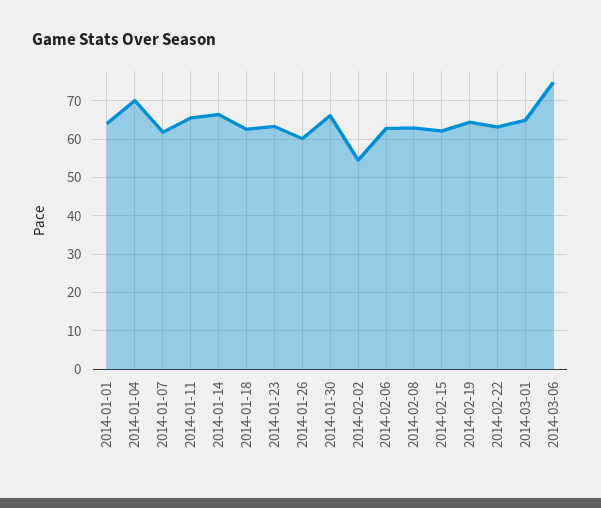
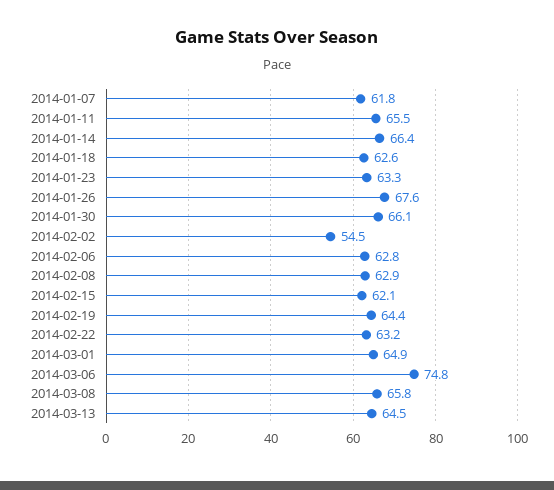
2014-01-01: 64 -> none
2014-01-04: 70 -> none
2014-01-26: 60 -> 67.6
2014-03-08: none -> 65.8
2014-03-13: none -> 64.5

